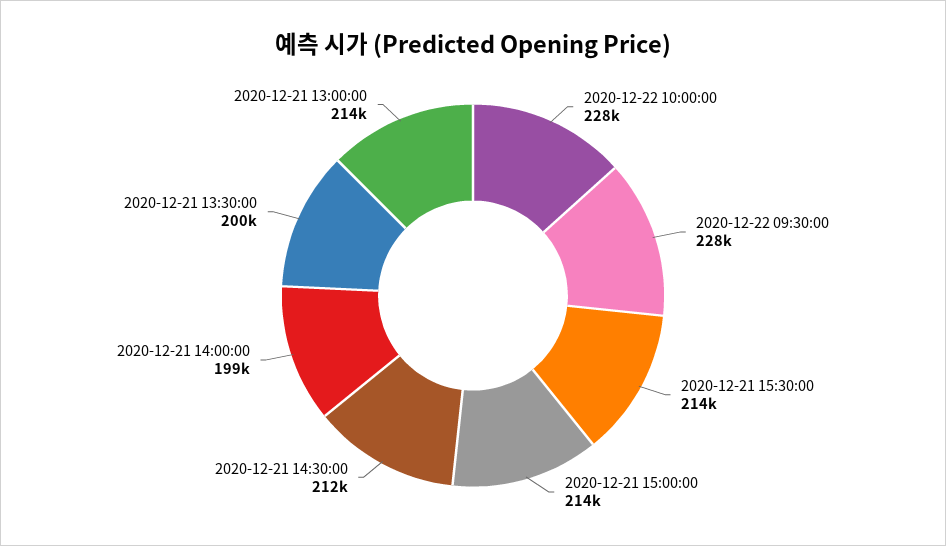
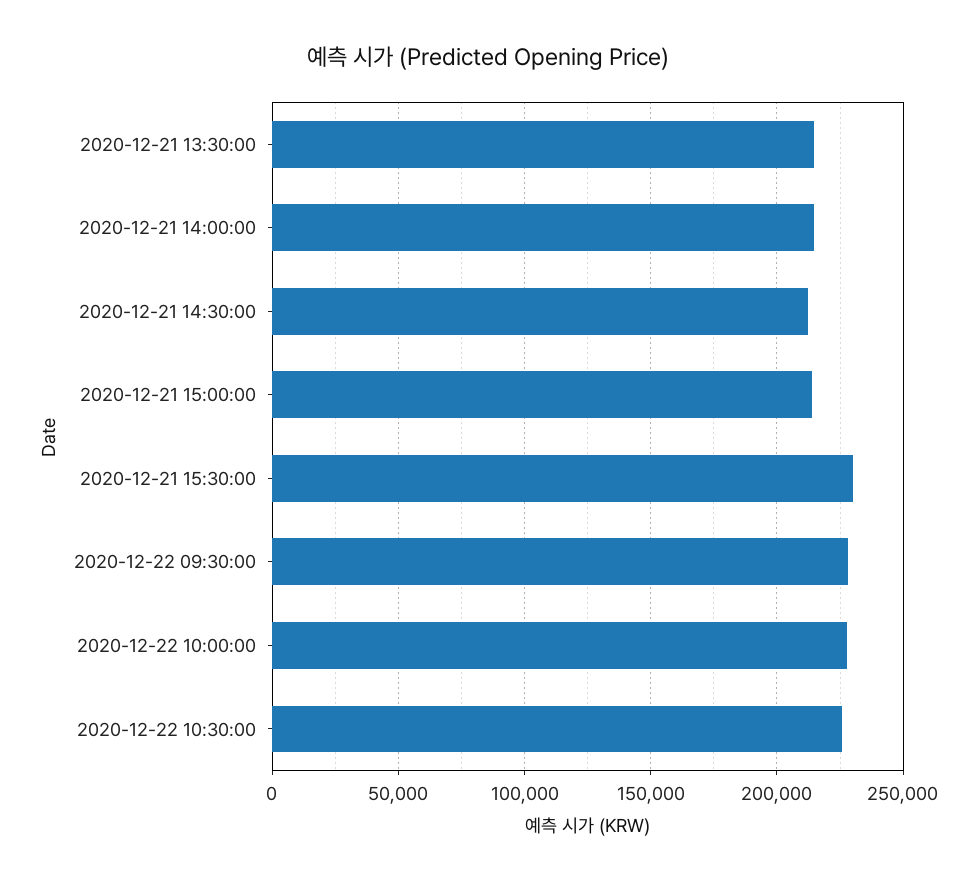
2020-12-21 15:30:00: 214000 -> 230000
2020-12-21 14:00:00: 199000 -> 215000
2020-12-21 13:30:00: 200000 -> 215000
2020-12-21 13:00:00: 214000 -> none
2020-12-22 10:30:00: none -> 225000

